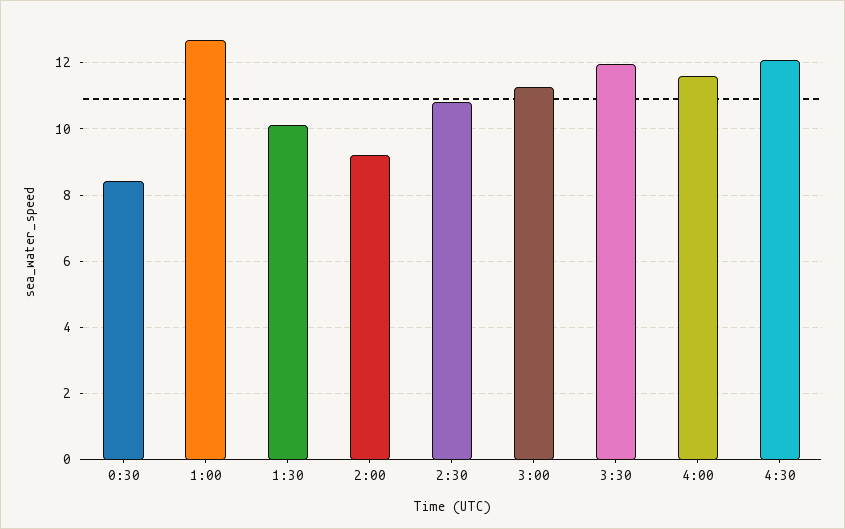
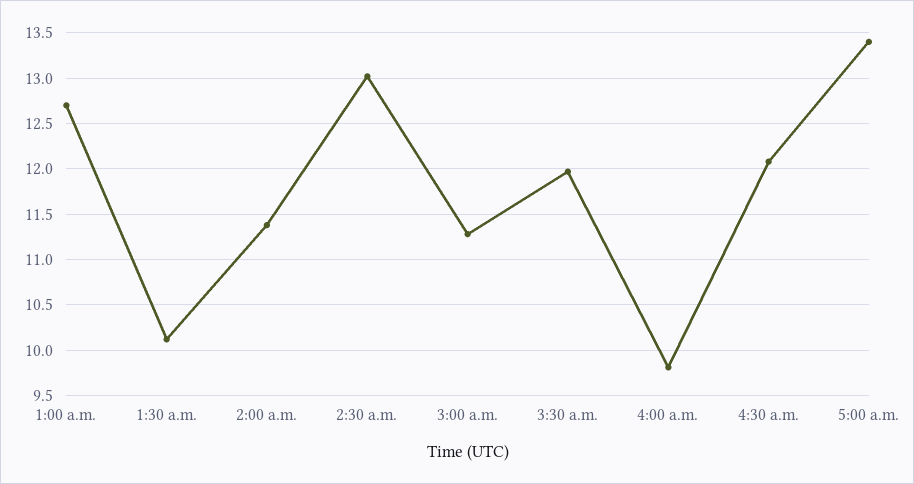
0:30: 8.4 -> none
2:00: 9.2 -> 11.4
2:30: 10.8 -> 13
4:00: 11.6 -> 9.8
5:00 a.m.: none -> 13.4

